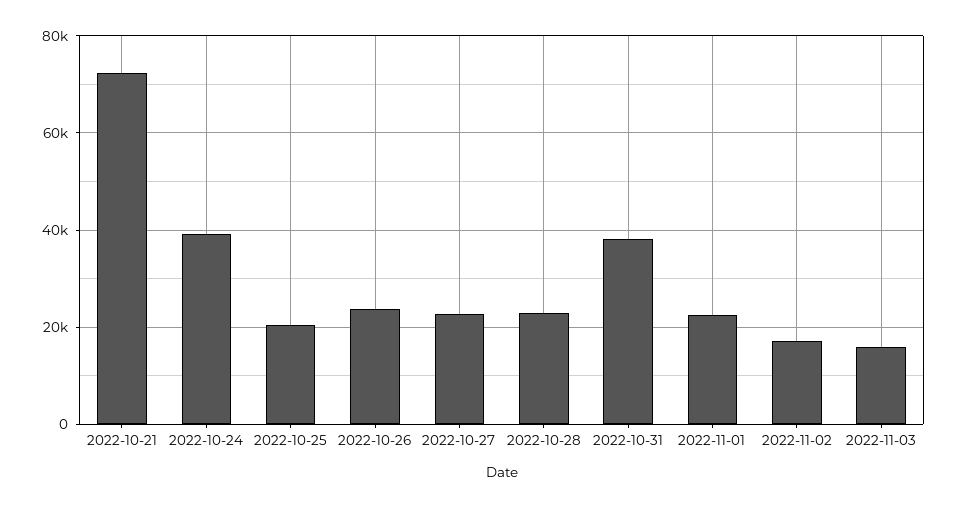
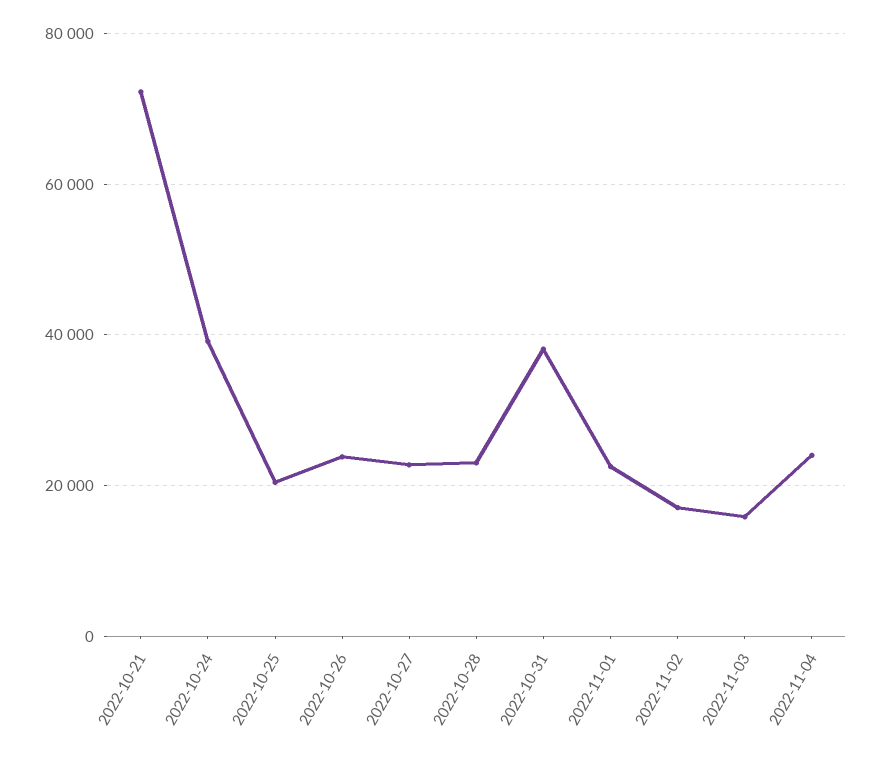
2022-11-04: none -> 24000

